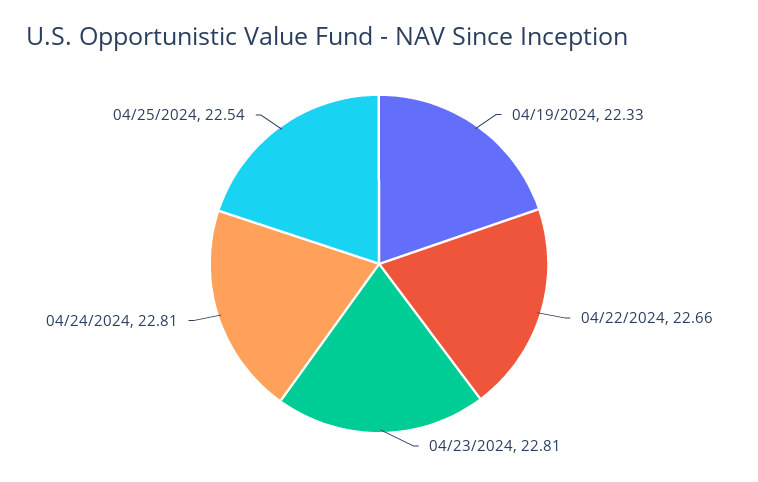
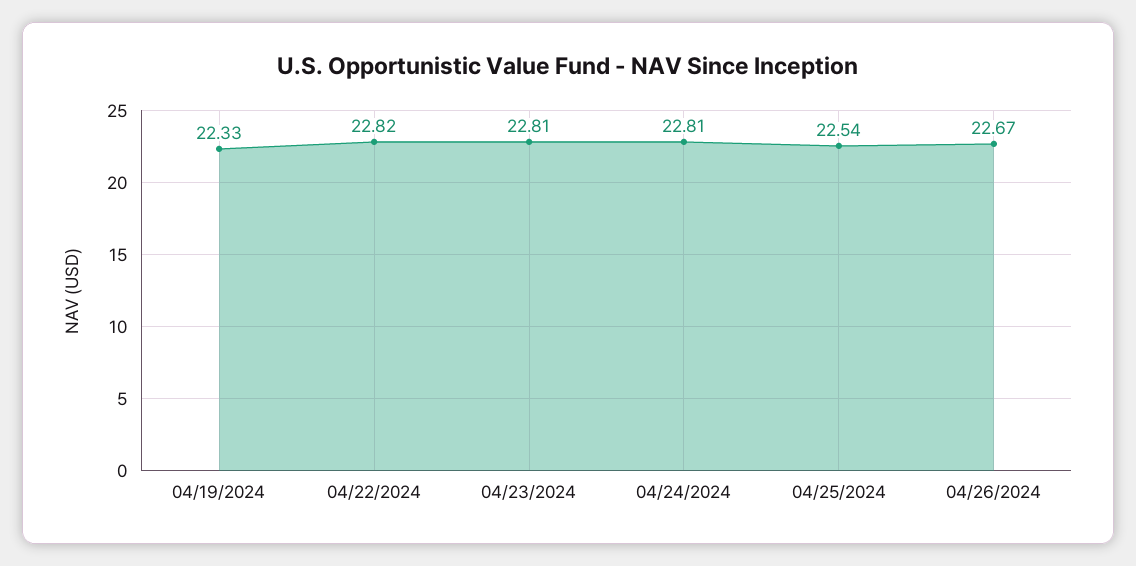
04/22/2024: 22.66 -> 22.82
04/26/2024: none -> 22.67

